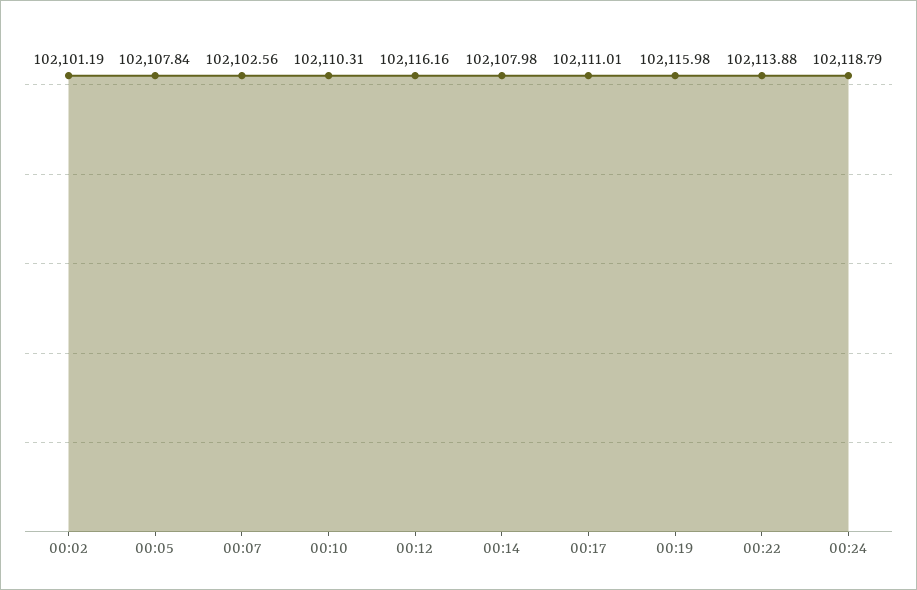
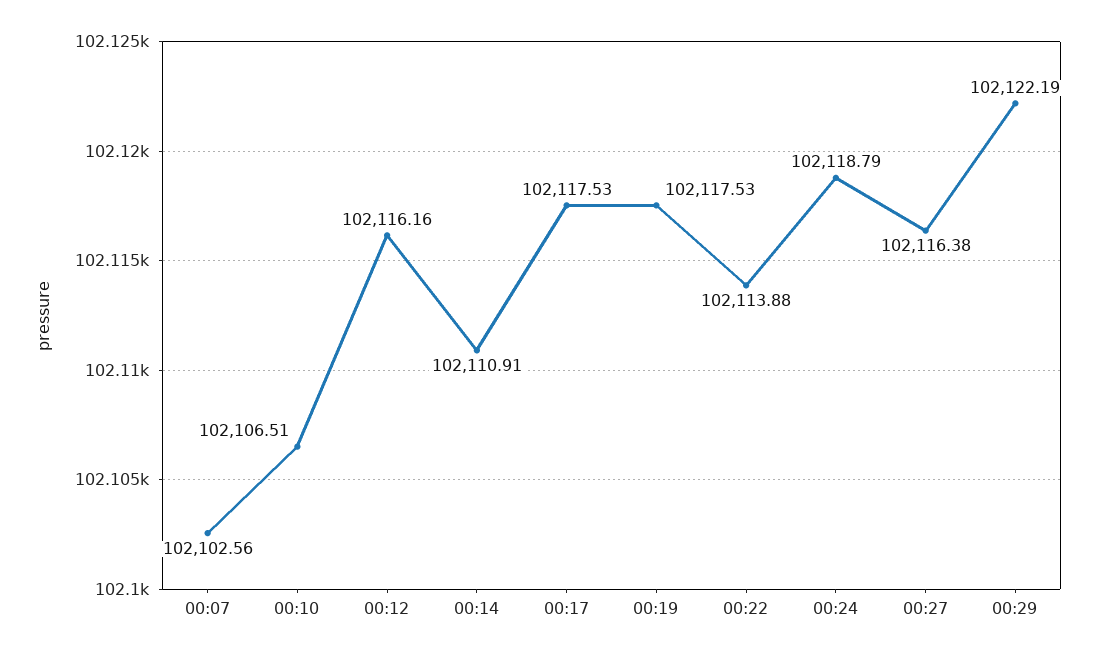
00:02: 102101.19 -> none
00:05: 102107.84 -> none
00:10: 102110.31 -> 102106.51
00:14: 102107.98 -> 102110.91
00:17: 102111.01 -> 102117.53
00:19: 102115.98 -> 102117.53
00:27: none -> 102116.38
00:29: none -> 102122.19

